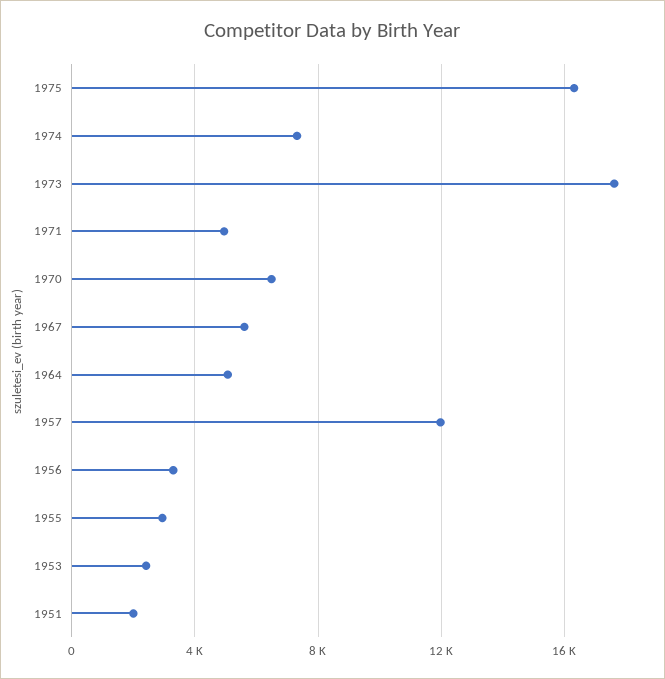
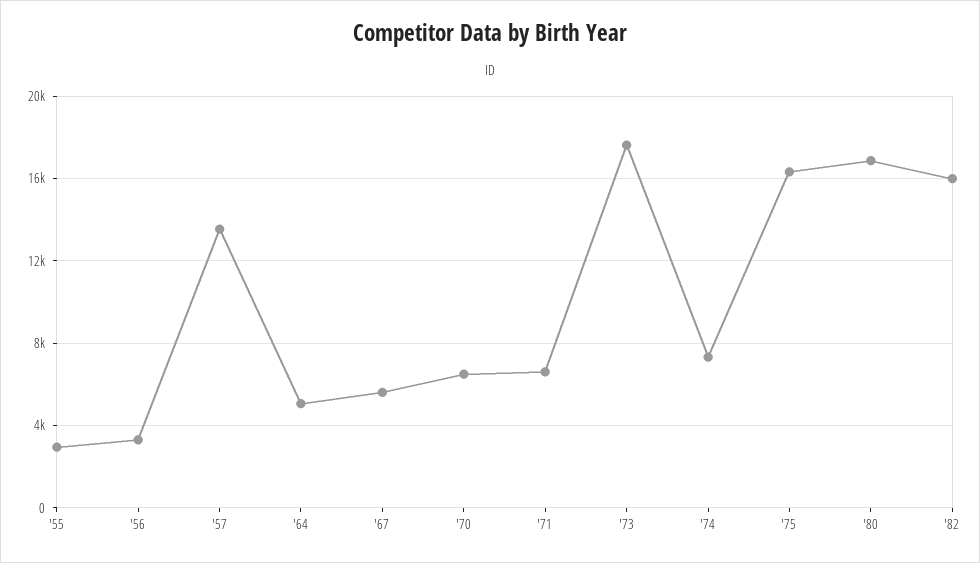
1971: 5000 -> 6500
1957: 12000 -> 13500
1953: 2500 -> none
1951: 2000 -> none
'80: none -> 17000
'82: none -> 16000

